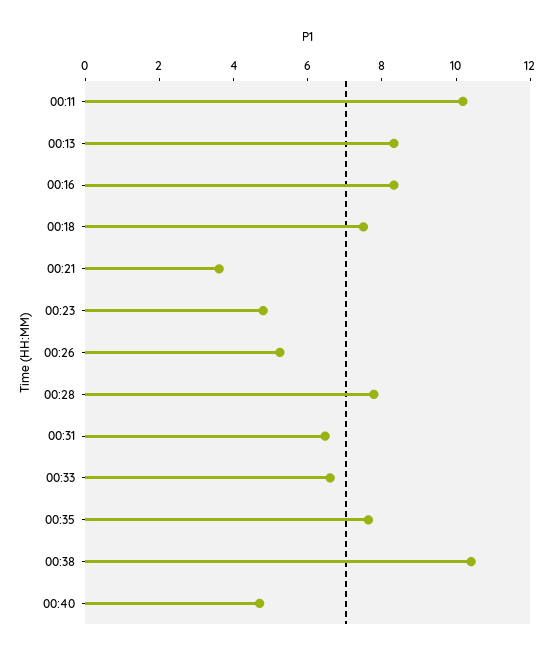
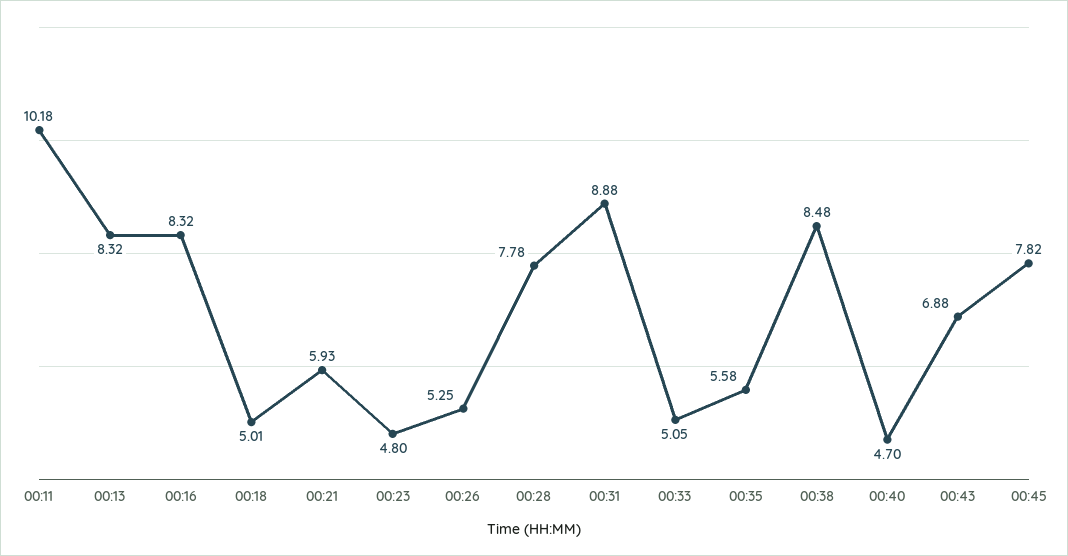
00:18: 7.5 -> 5.01
00:21: 3.5 -> 5.93
00:31: 6.5 -> 8.88
00:33: 6.5 -> 5.05
00:35: 7.5 -> 5.58
00:38: 10.5 -> 8.48
00:43: none -> 6.88
00:45: none -> 7.82

